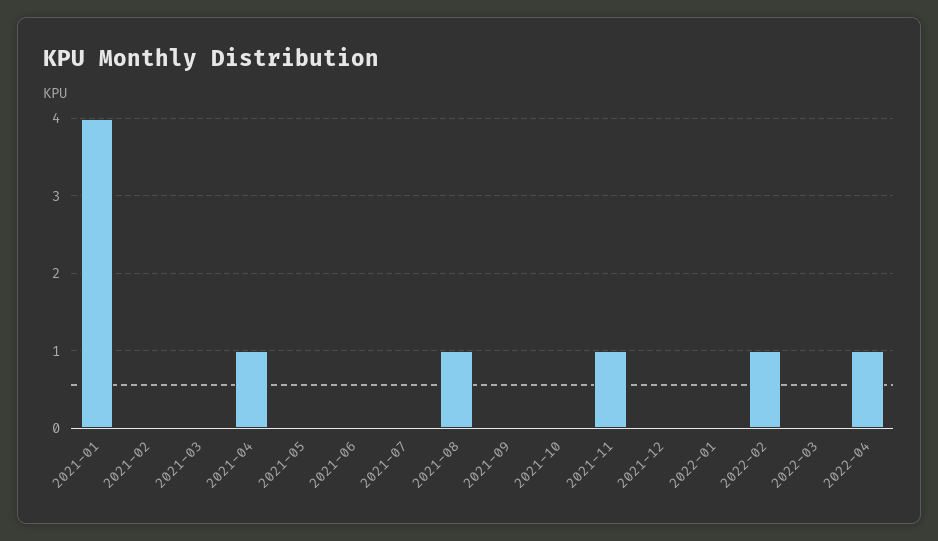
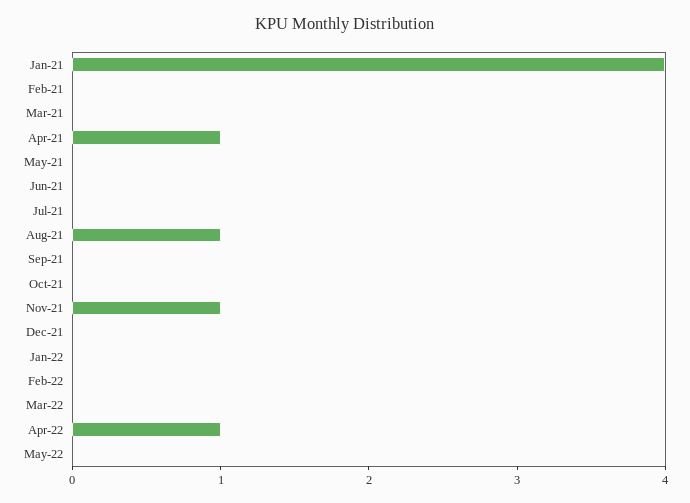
2022-02: 1 -> 0
May-22: none -> 0

